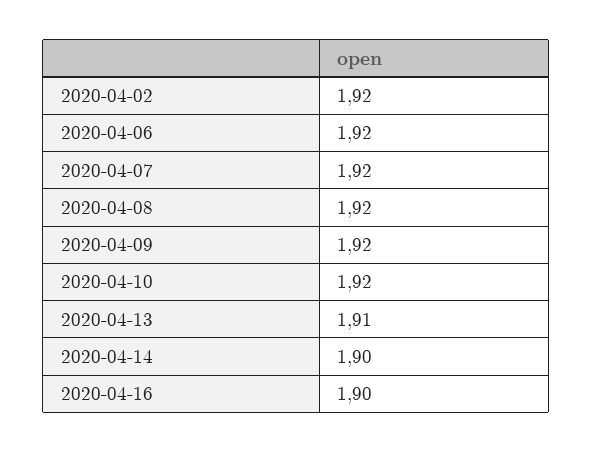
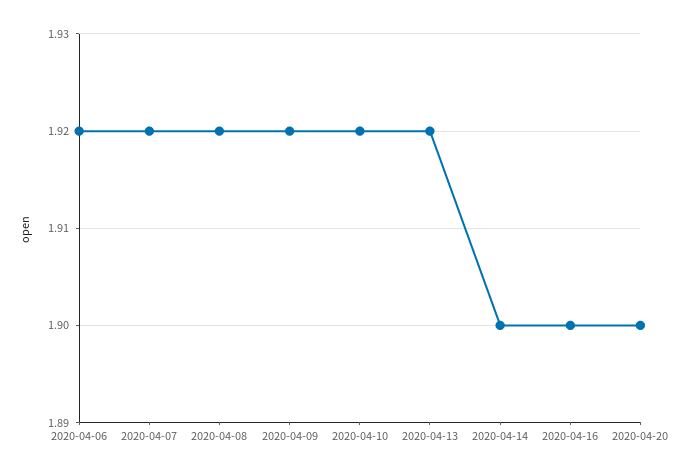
2020-04-02: 1.92 -> none
2020-04-13: 1.91 -> 1.92
2020-04-20: none -> 1.9

